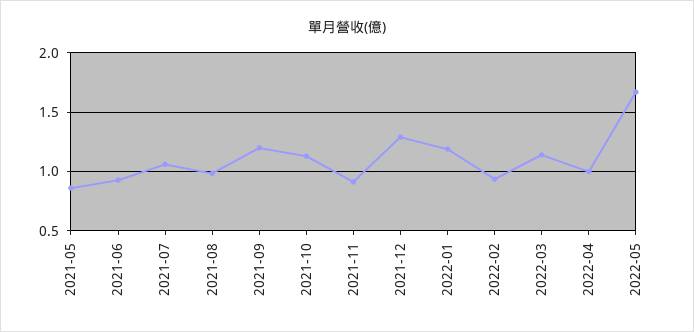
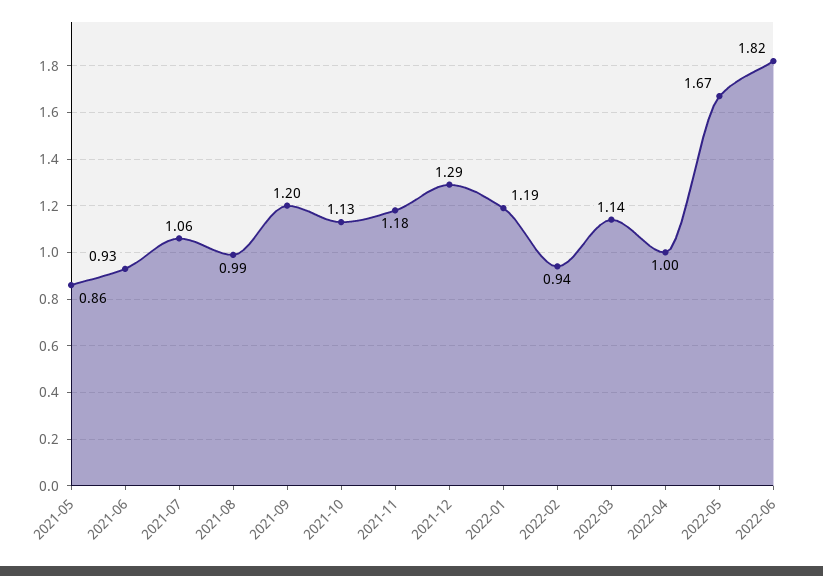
2021-11: 0.9 -> 1.18
2022-06: none -> 1.82

